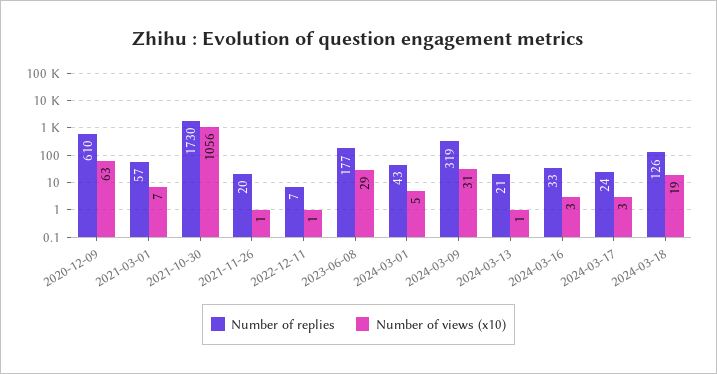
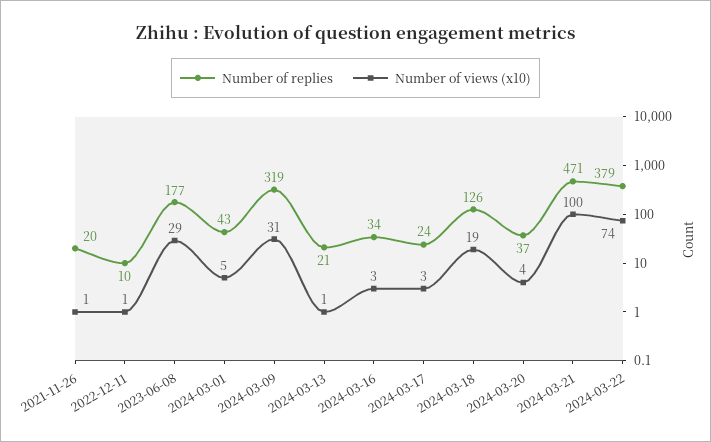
Number of replies, 2020-12-09: 610 -> none
Number of views (x10), 2020-12-09: 63 -> none
Number of replies, 2021-03-01: 57 -> none
Number of views (x10), 2021-03-01: 7 -> none
Number of replies, 2021-10-30: 1730 -> none
Number of views (x10), 2021-10-30: 1056 -> none
Number of replies, 2022-12-11: 7 -> 10
Number of replies, 2024-03-16: 33 -> 34
Number of replies, 2024-03-20: none -> 37
Number of views (x10), 2024-03-20: none -> 4
Number of replies, 2024-03-21: none -> 471
Number of views (x10), 2024-03-21: none -> 100
Number of replies, 2024-03-22: none -> 379
Number of views (x10), 2024-03-22: none -> 74

